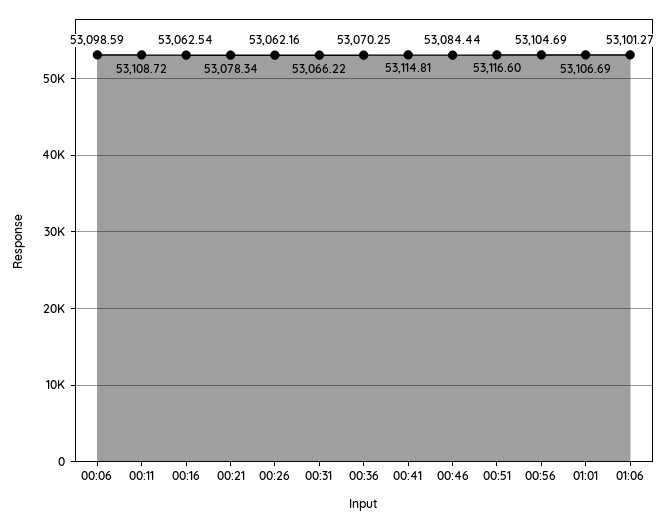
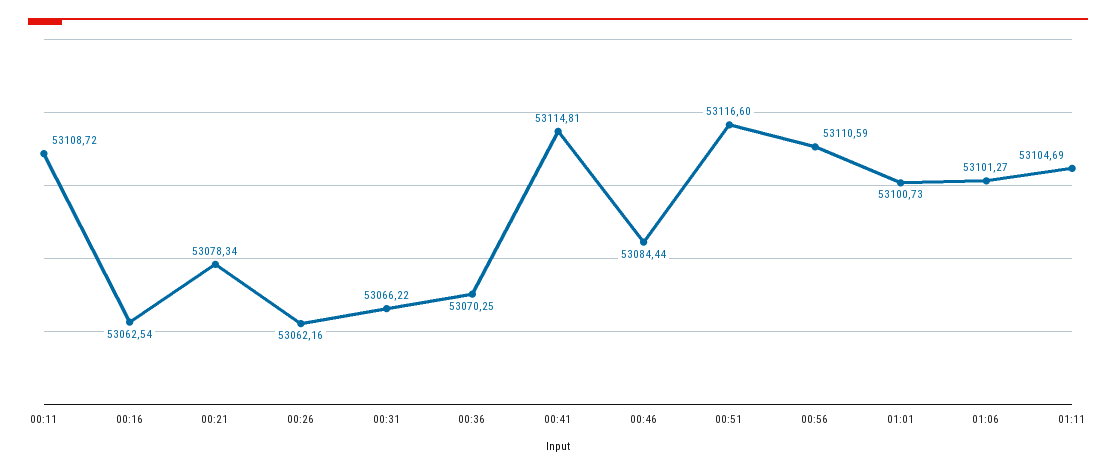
00:06: 53098.59 -> none
00:56: 53104.69 -> 53110.59
01:01: 53106.69 -> 53100.73
01:11: none -> 53104.69

